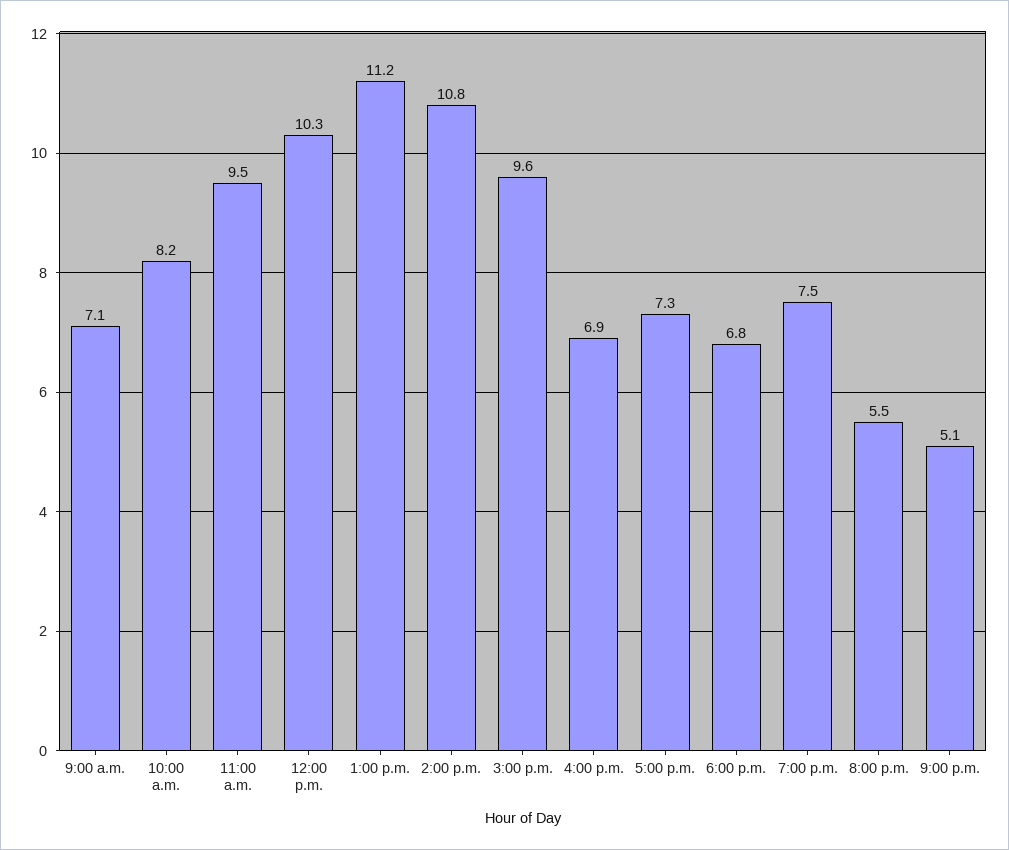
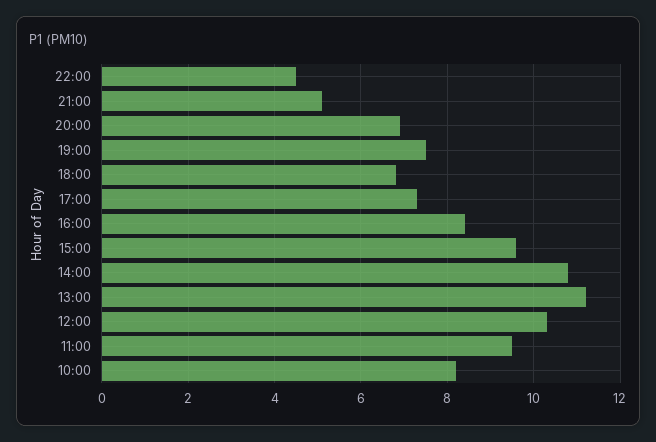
9:00 a.m.: 7.1 -> none
4:00 p.m.: 6.9 -> 8.5
8:00 p.m.: 5.5 -> 7
22:00: none -> 4.5

